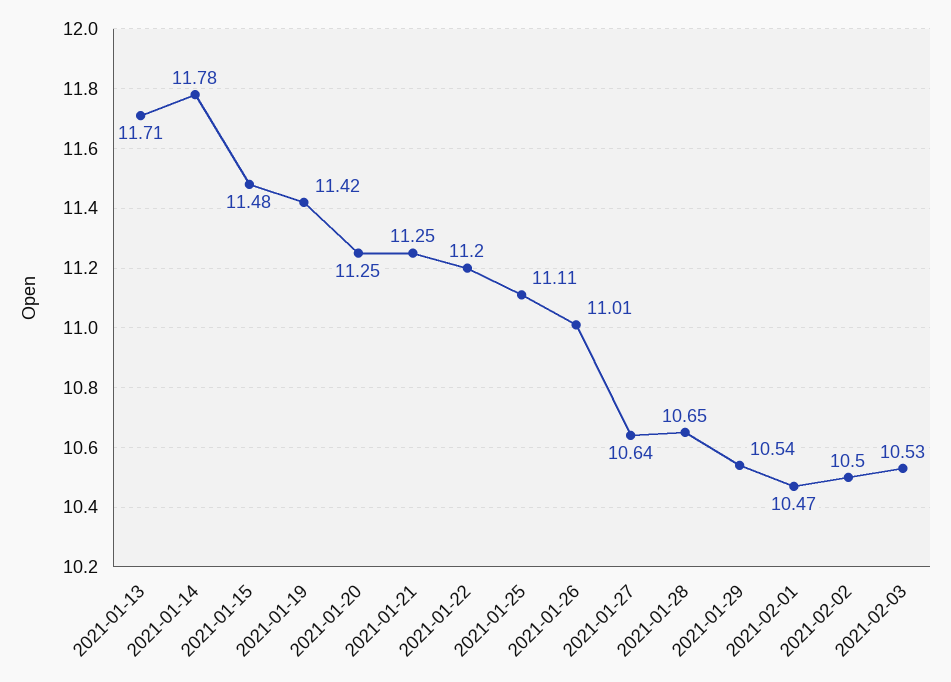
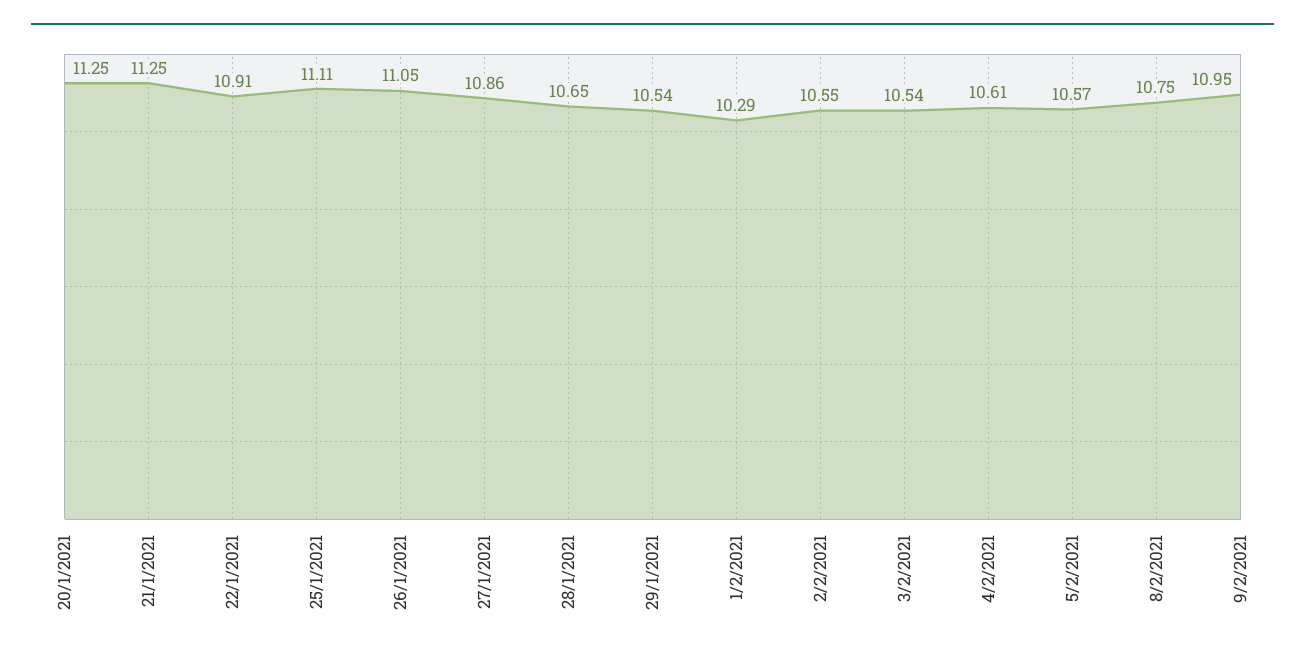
2021-01-13: 11.71 -> none
2021-01-14: 11.78 -> none
2021-01-15: 11.48 -> none
2021-01-19: 11.42 -> none
2021-01-22: 11.2 -> 10.91
2021-01-26: 11.01 -> 11.05
2021-01-27: 10.64 -> 10.86
2021-02-01: 10.47 -> 10.29
2021-02-02: 10.5 -> 10.55
2021-02-03: 10.53 -> 10.54
4/2/2021: none -> 10.61
5/2/2021: none -> 10.57
8/2/2021: none -> 10.75
9/2/2021: none -> 10.95

